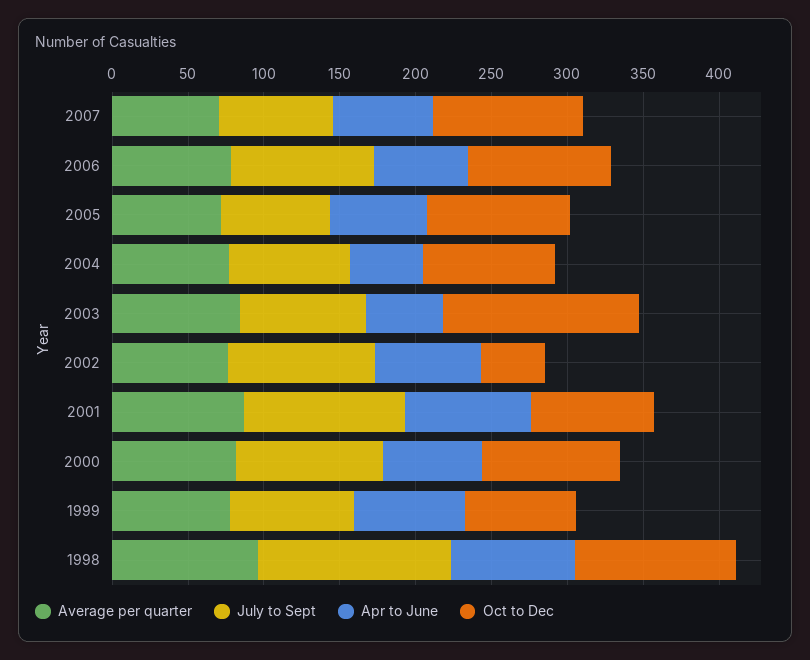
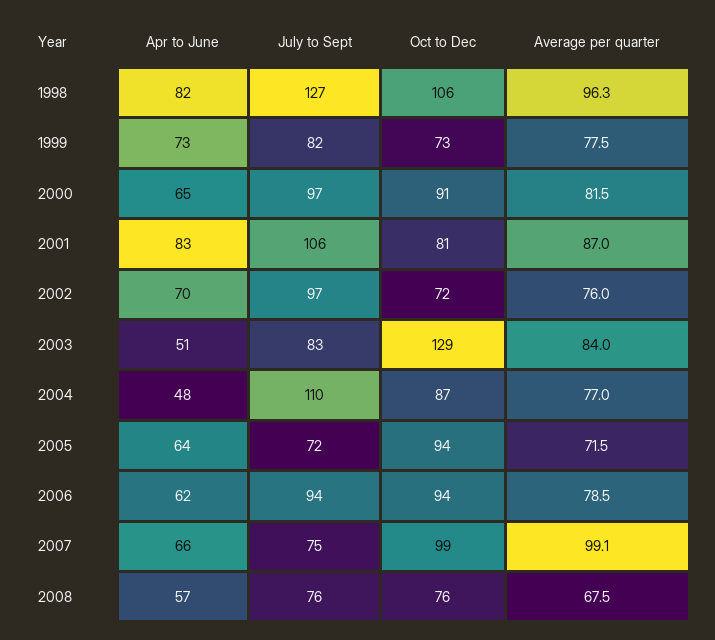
Average per quarter, 2007: 70 -> 99.1
July to Sept, 2004: 80 -> 110
Oct to Dec, 2002: 40 -> 72
Apr to June, 2008: none -> 57
July to Sept, 2008: none -> 76
Oct to Dec, 2008: none -> 76
Average per quarter, 2008: none -> 67.5

